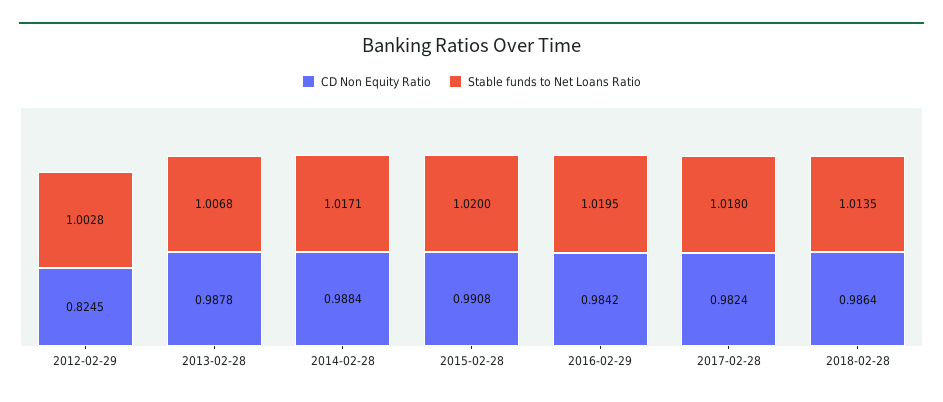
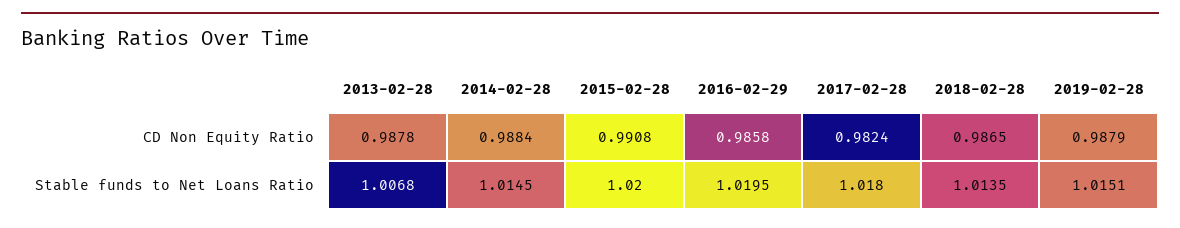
CD Non Equity Ratio, 2012-02-29: 0.8245 -> none
Stable funds to Net Loans Ratio, 2012-02-29: 1.0028 -> none
Stable funds to Net Loans Ratio, 2014-02-28: 1.0171 -> 1.0145
CD Non Equity Ratio, 2016-02-29: 0.9842 -> 0.9858
CD Non Equity Ratio, 2018-02-28: 0.9864 -> 0.9865
CD Non Equity Ratio, 2019-02-28: none -> 0.9879
Stable funds to Net Loans Ratio, 2019-02-28: none -> 1.0151

